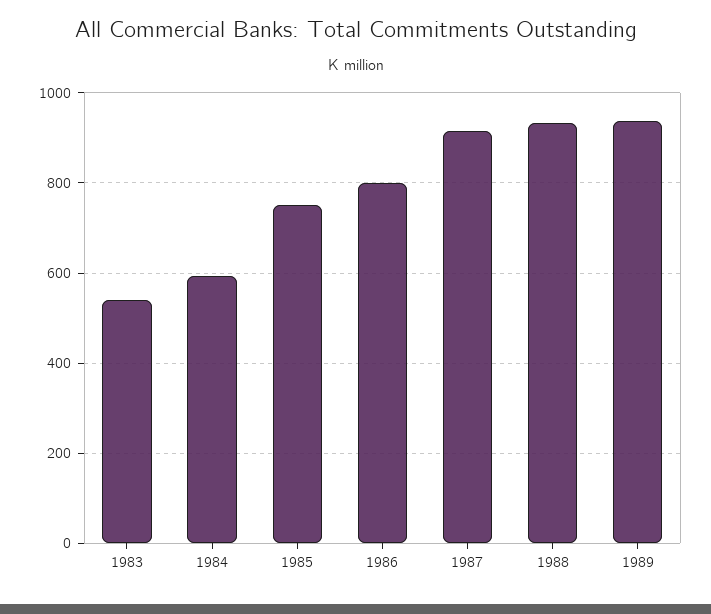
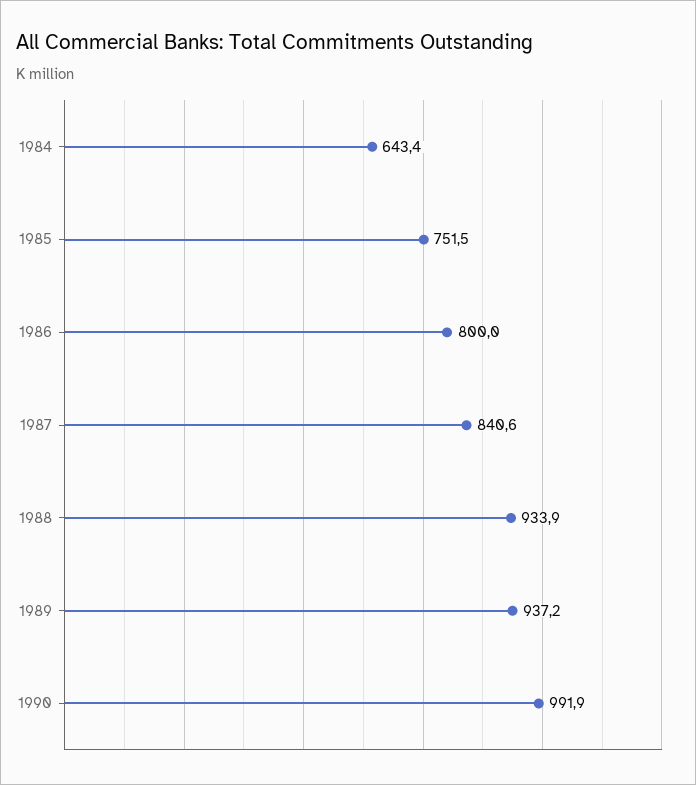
1983: 540 -> none
1984: 600 -> 643.4
1987: 920 -> 840.6
1990: none -> 991.9

